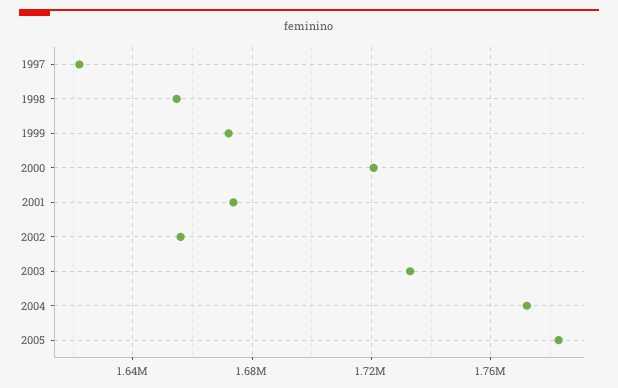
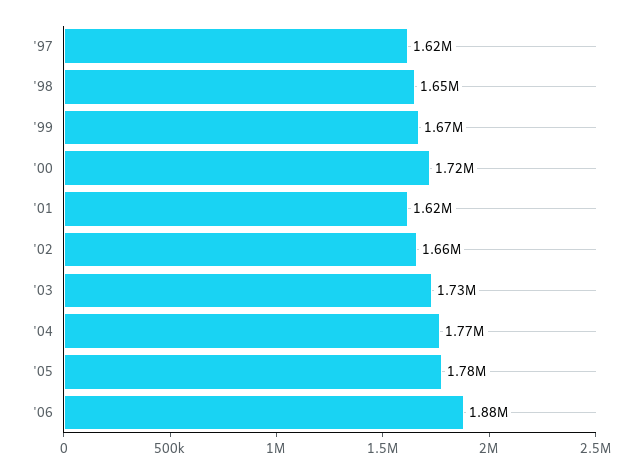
2001: 1675000 -> 1620000
'06: none -> 1880000

